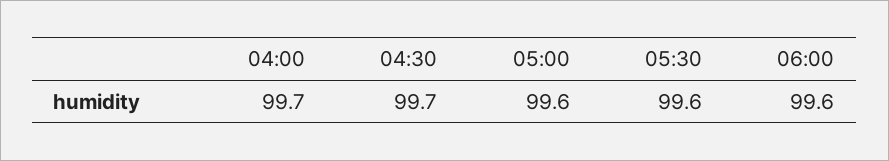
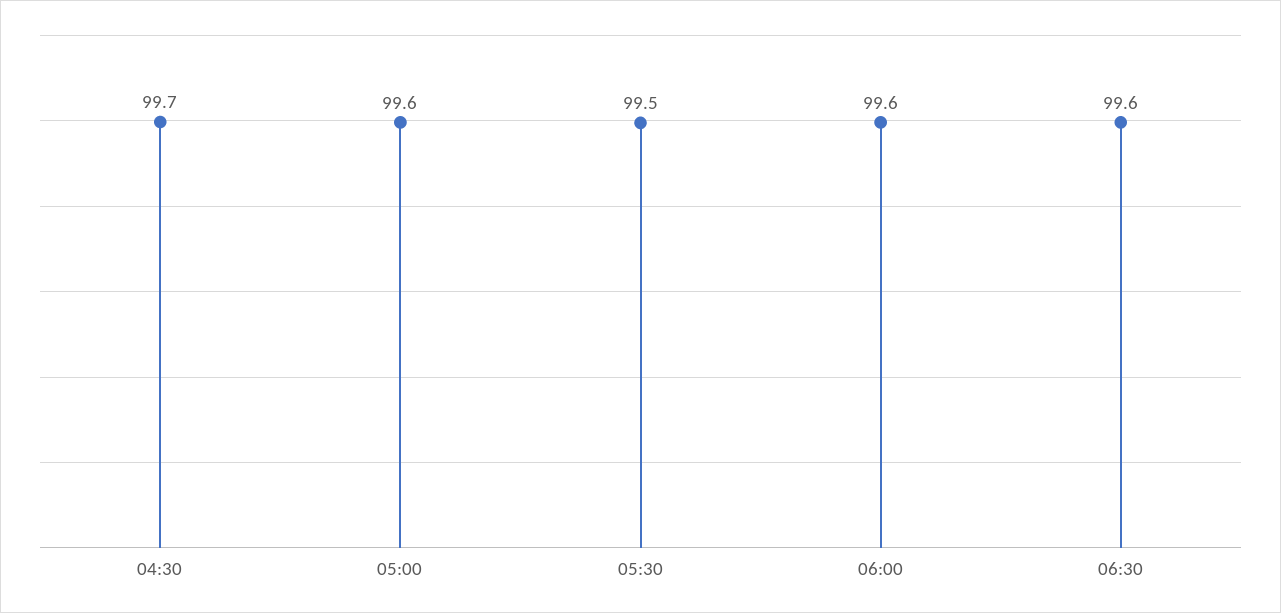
04:00: 99.7 -> none
05:30: 99.6 -> 99.5
06:30: none -> 99.6

